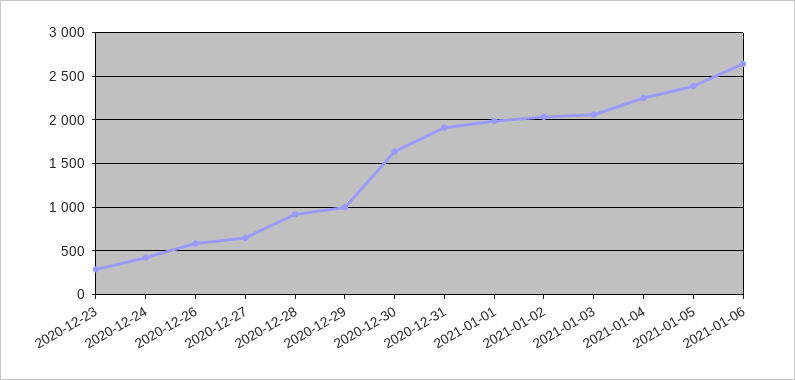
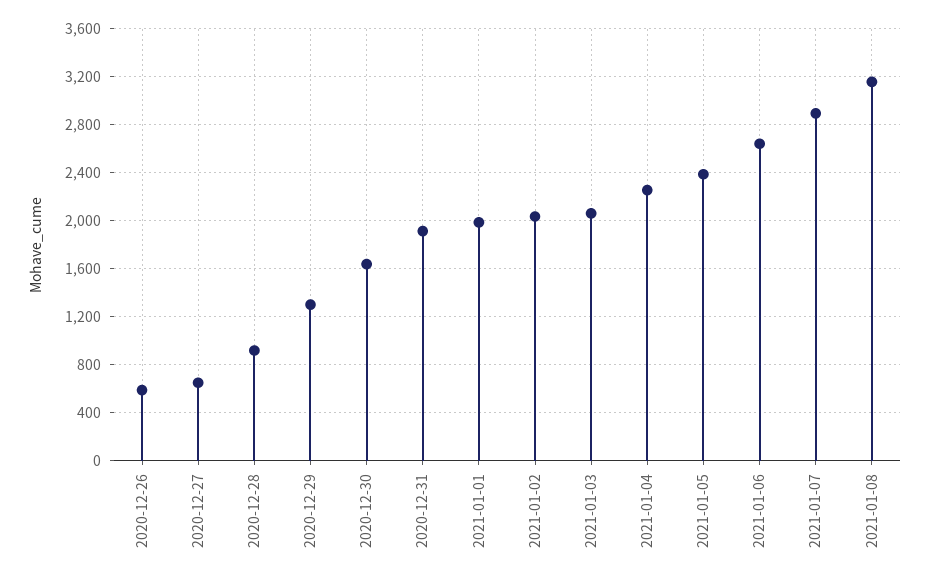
2020-12-23: 300 -> none
2020-12-24: 400 -> none
2020-12-29: 1000 -> 1300
2021-01-07: none -> 2900
2021-01-08: none -> 3150

